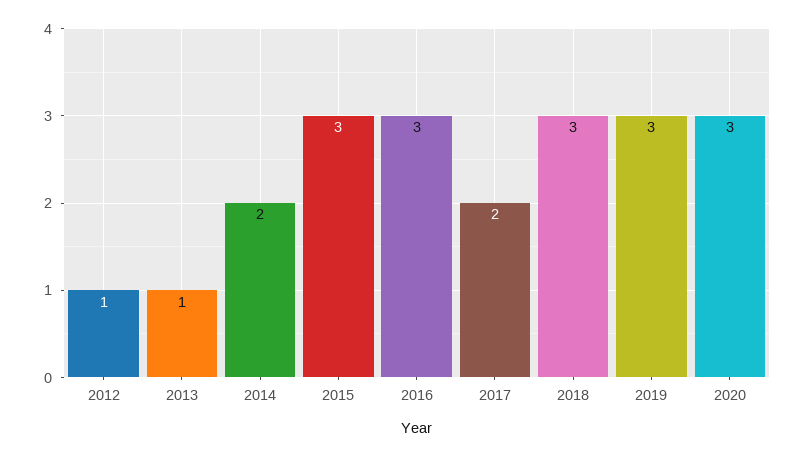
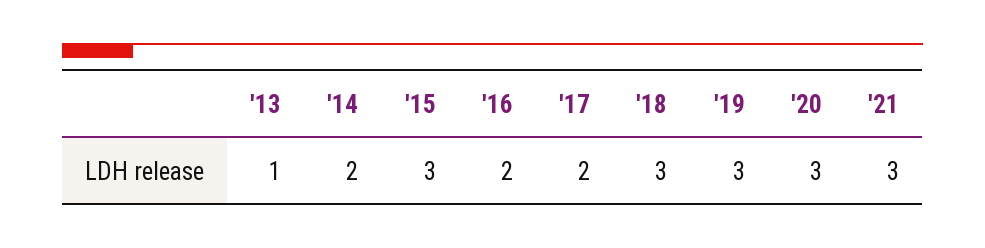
2012: 1 -> none
2016: 3 -> 2
'21: none -> 3

